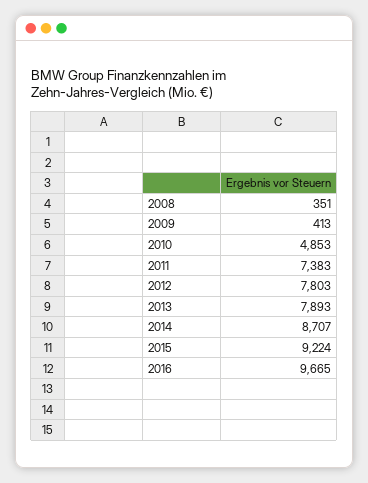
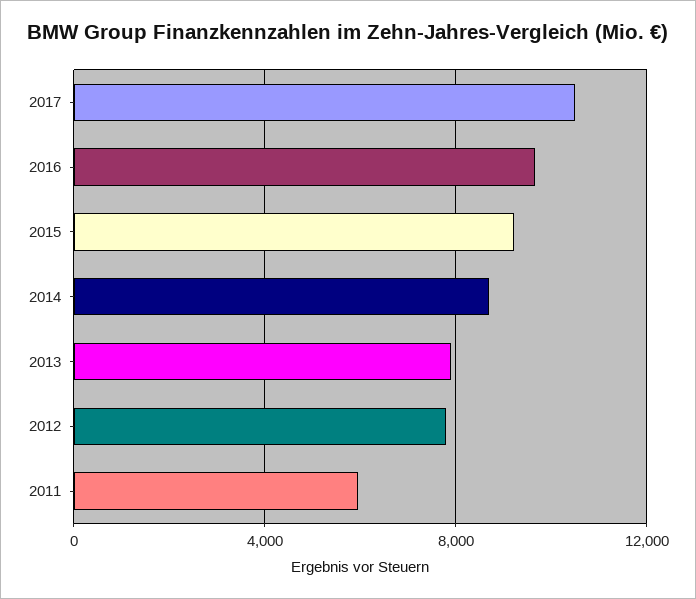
2008: 351 -> none
2009: 413 -> none
2010: 4853 -> none
2011: 7383 -> 6000
2017: none -> 10500

